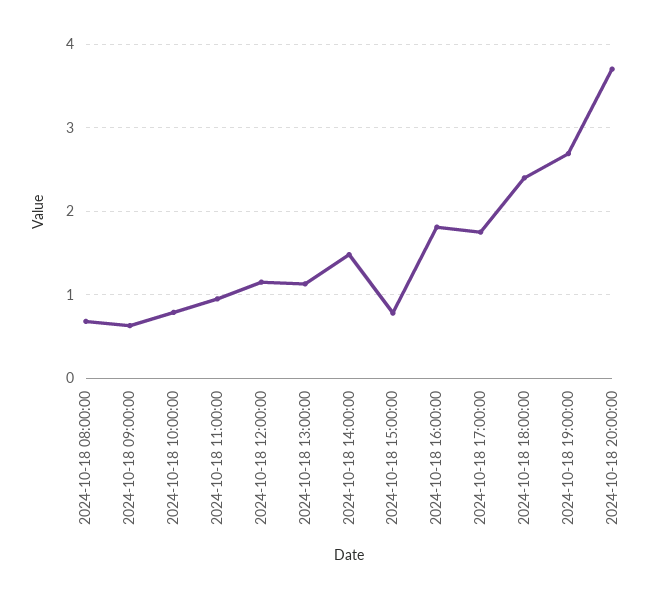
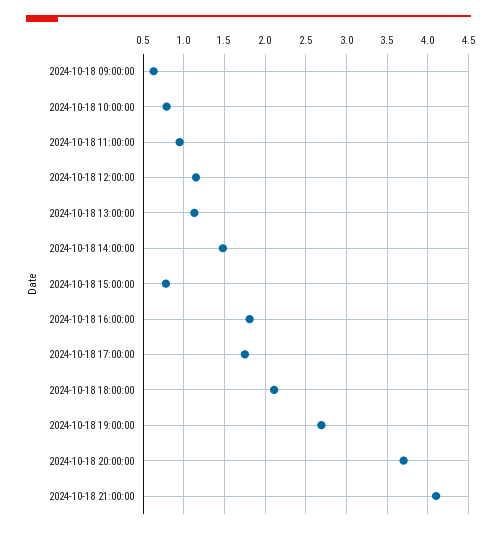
2024-10-18 08:00:00: 0.7 -> none
2024-10-18 18:00:00: 2.4 -> 2.1
2024-10-18 21:00:00: none -> 4.1

